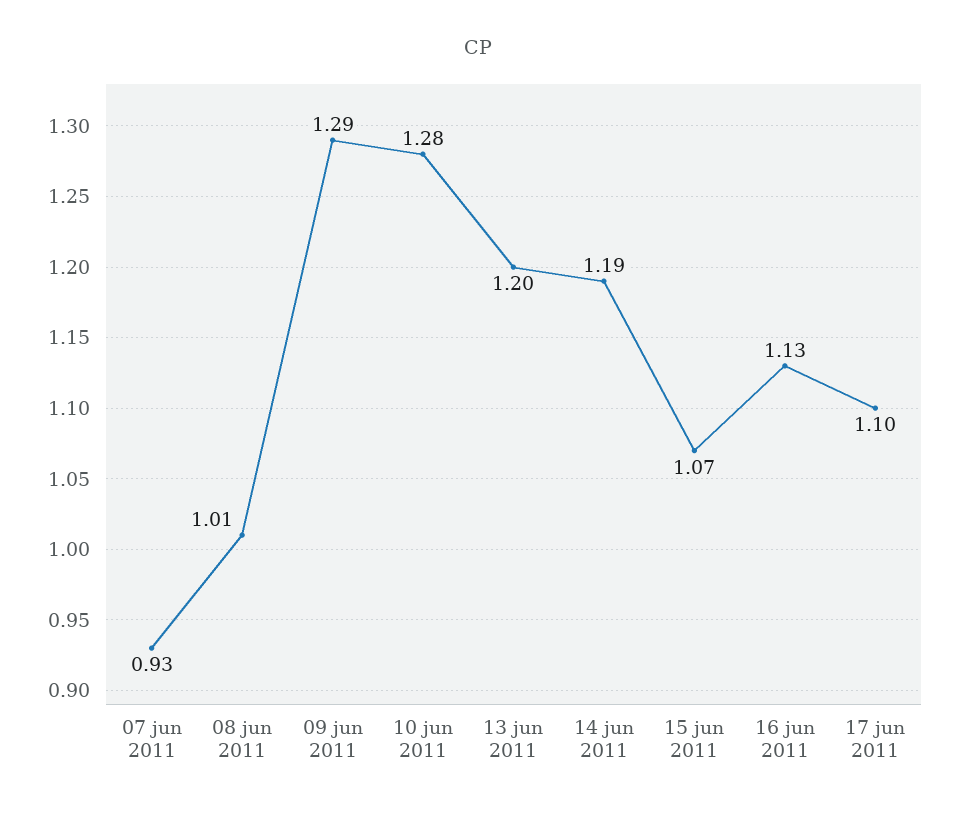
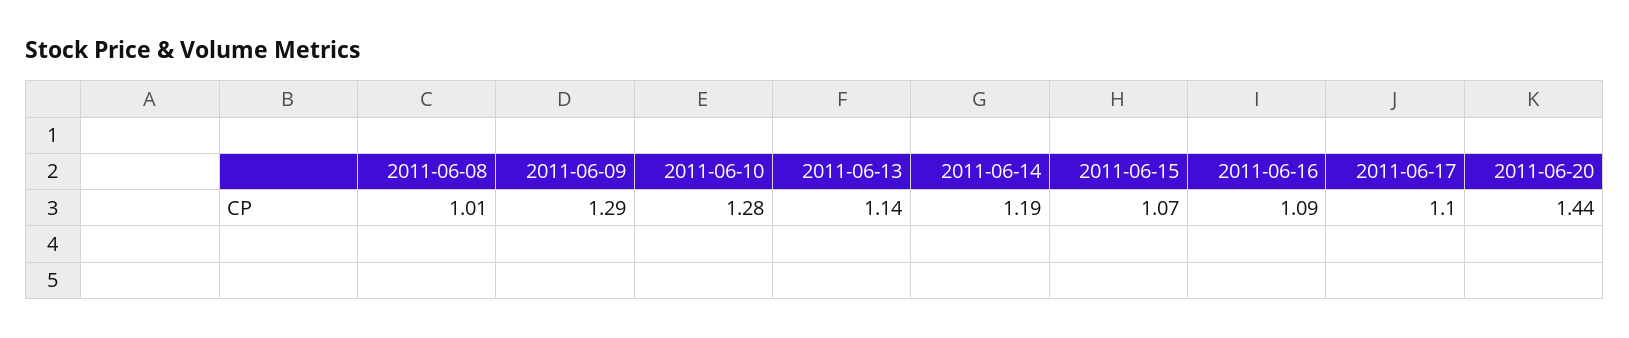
07 jun 2011: 0.93 -> none
13 jun 2011: 1.2 -> 1.14
16 jun 2011: 1.13 -> 1.09
2011-06-20: none -> 1.44

